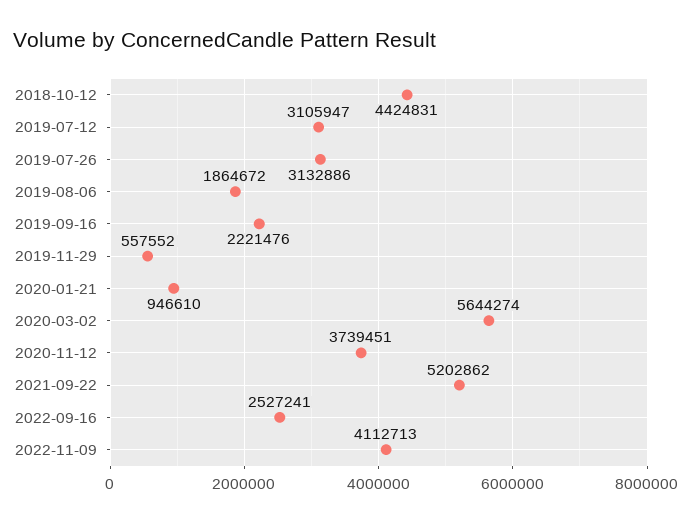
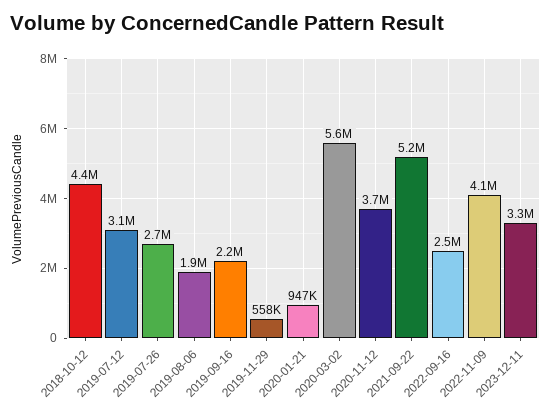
2019-07-26: 3132886 -> 2700000
2023-12-11: none -> 3300000

